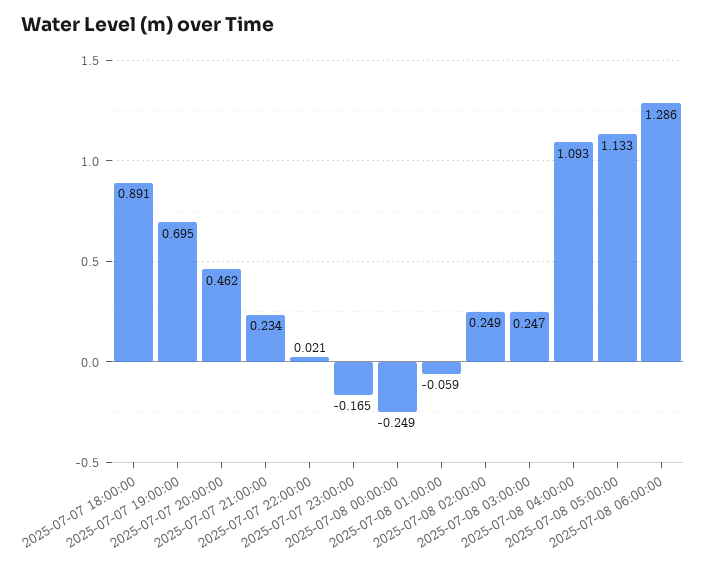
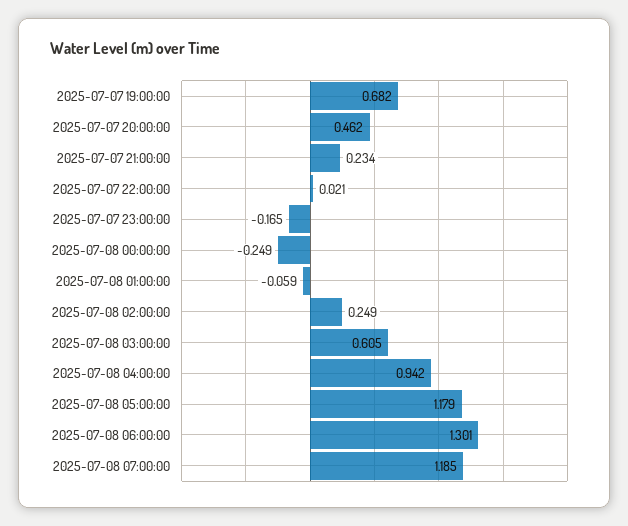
2025-07-07 18:00:00: 0.891 -> none
2025-07-07 19:00:00: 0.695 -> 0.682
2025-07-08 03:00:00: 0.247 -> 0.605
2025-07-08 04:00:00: 1.093 -> 0.942
2025-07-08 05:00:00: 1.133 -> 1.179
2025-07-08 06:00:00: 1.286 -> 1.301
2025-07-08 07:00:00: none -> 1.185

